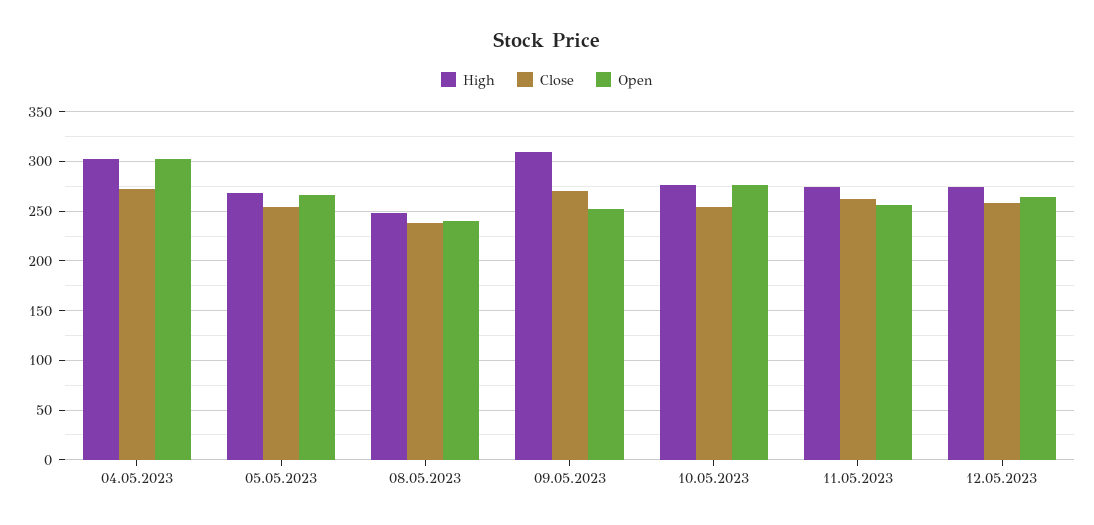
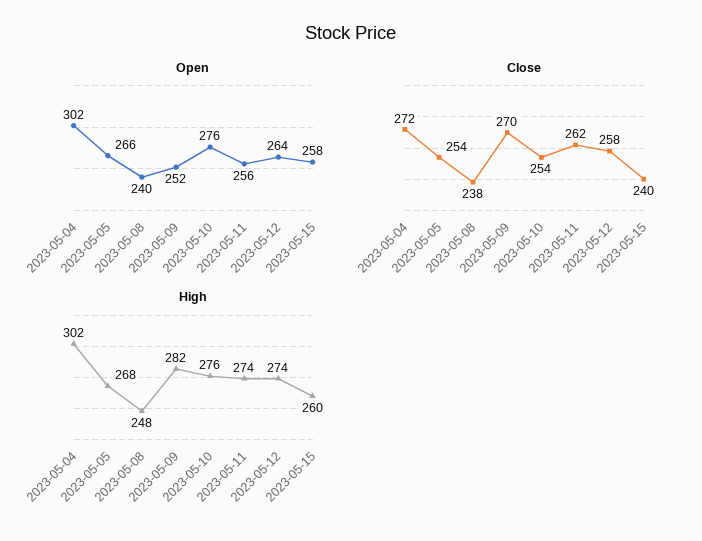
High, 09.05.2023: 310 -> 282
Open, 2023-05-15: none -> 258
Close, 2023-05-15: none -> 240
High, 2023-05-15: none -> 260

